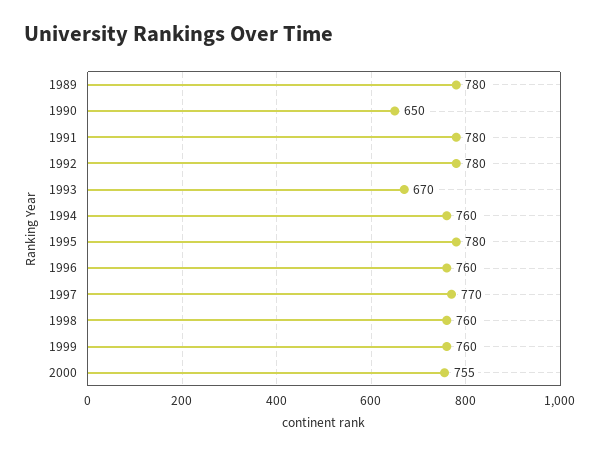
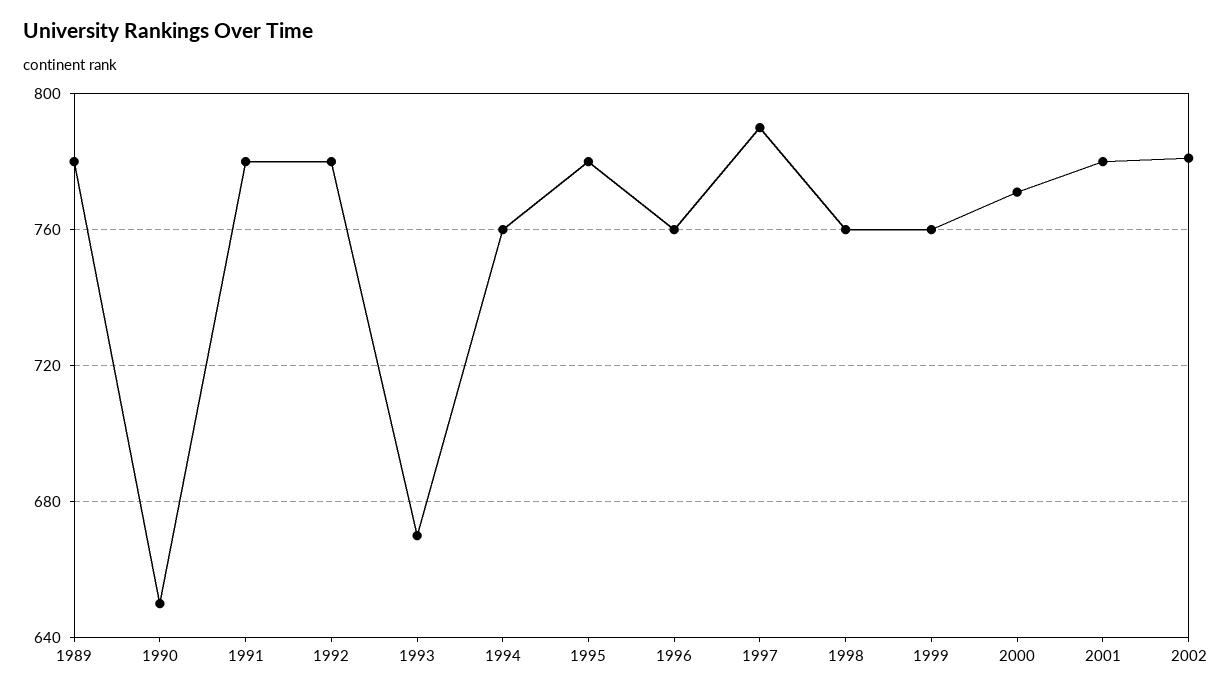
1997: 770 -> 790
2000: 755 -> 770
2001: none -> 780
2002: none -> 780

